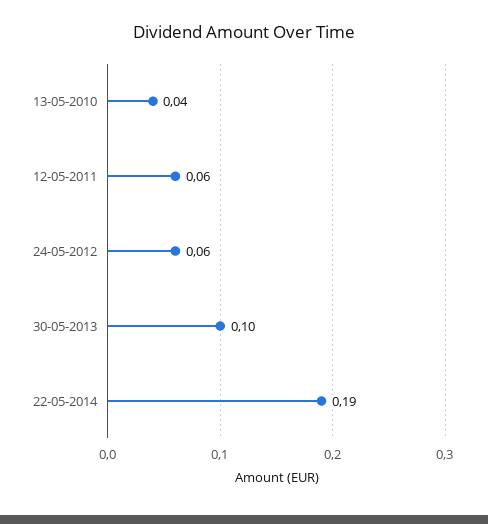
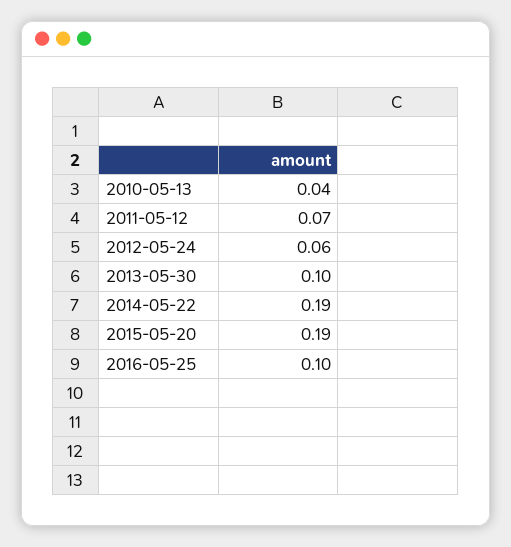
12-05-2011: 0.06 -> 0.07
2015-05-20: none -> 0.19
2016-05-25: none -> 0.1

